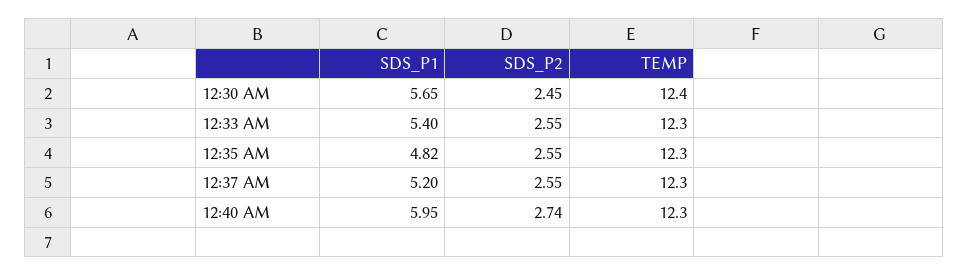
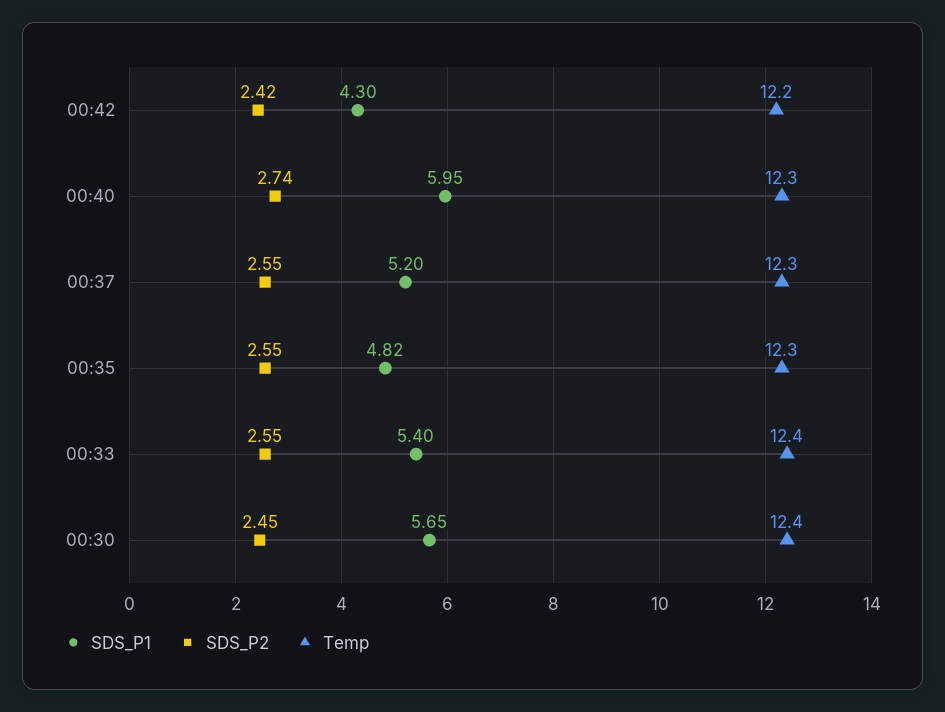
TEMP, 12:33 AM: 12.3 -> 12.4
SDS_P1, 00:42: none -> 4.3
SDS_P2, 00:42: none -> 2.42
TEMP, 00:42: none -> 12.2

